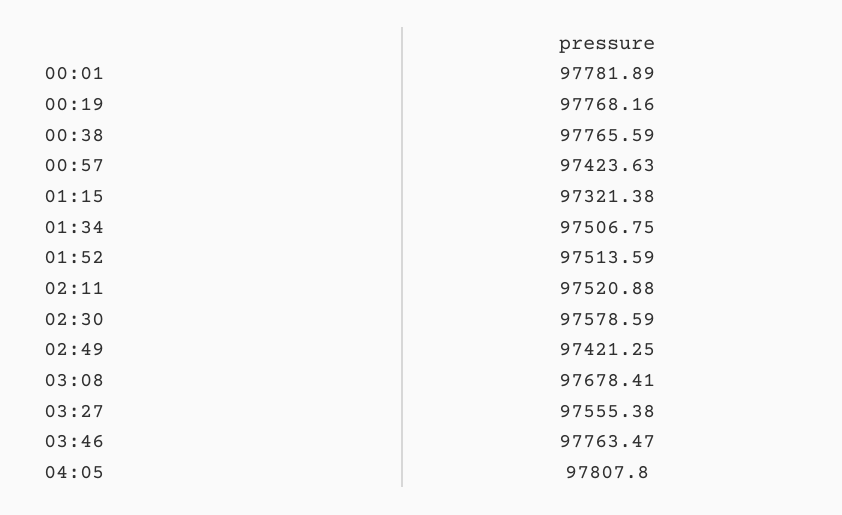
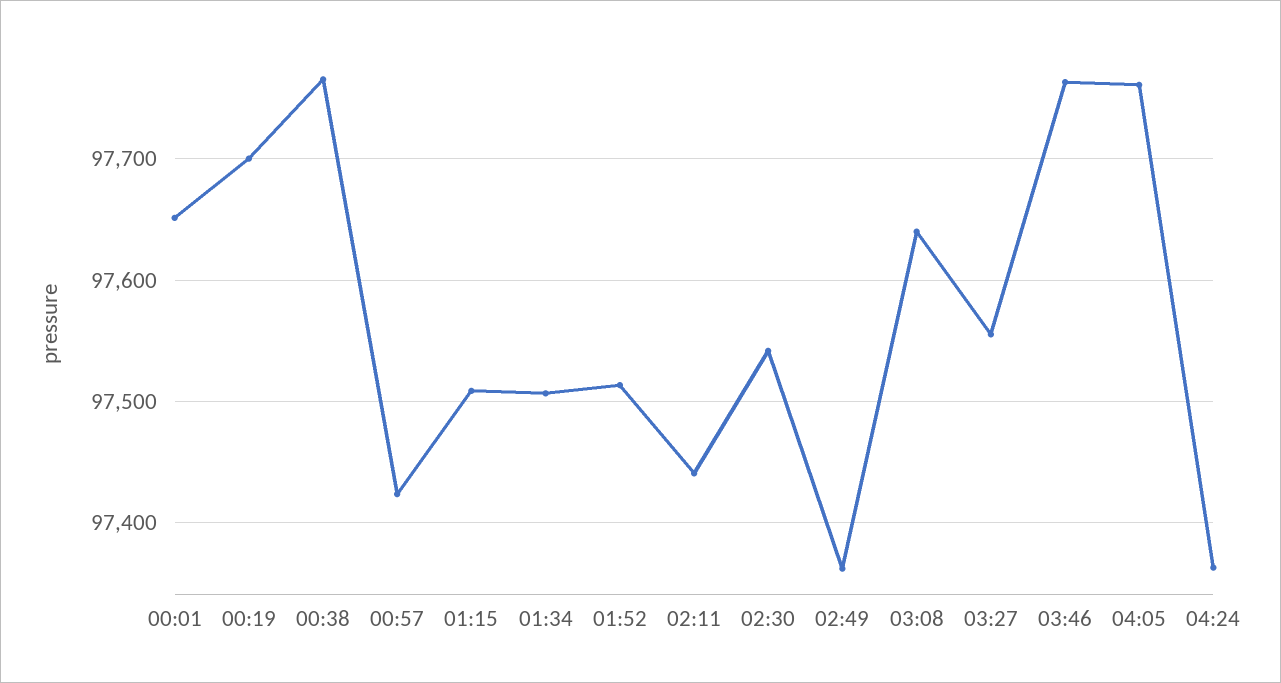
00:01: 97781.89 -> 97650
00:19: 97768.16 -> 97700
01:15: 97321.38 -> 97510
02:11: 97520.88 -> 97440
02:30: 97578.59 -> 97540
02:49: 97421.25 -> 97360
03:08: 97678.41 -> 97640
04:05: 97807.8 -> 97760
04:24: none -> 97360

